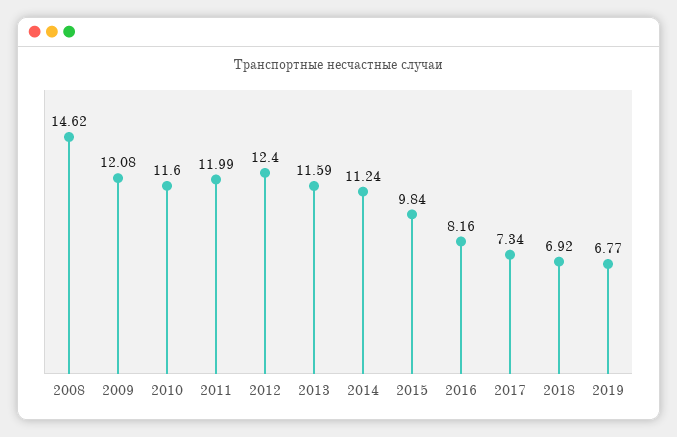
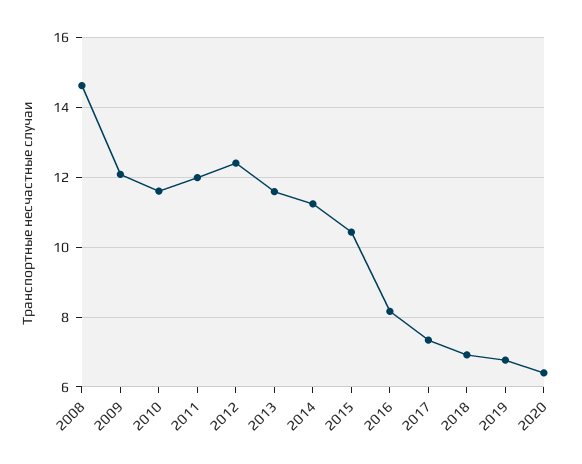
2015: 9.84 -> 10.4
2020: none -> 6.4

